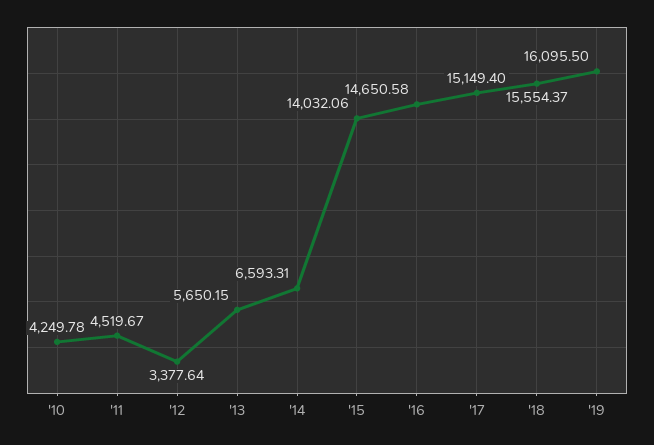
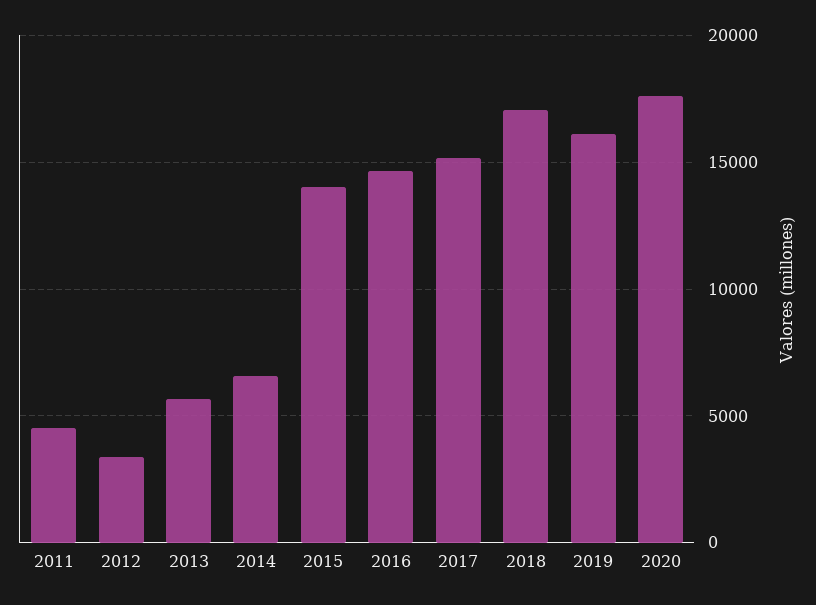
'10: 4249.78 -> none
'18: 15554.37 -> 17000
2020: none -> 17500

